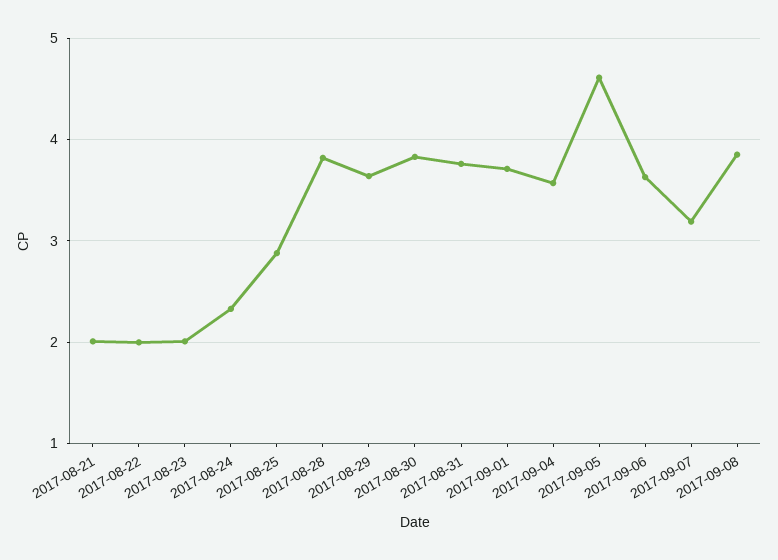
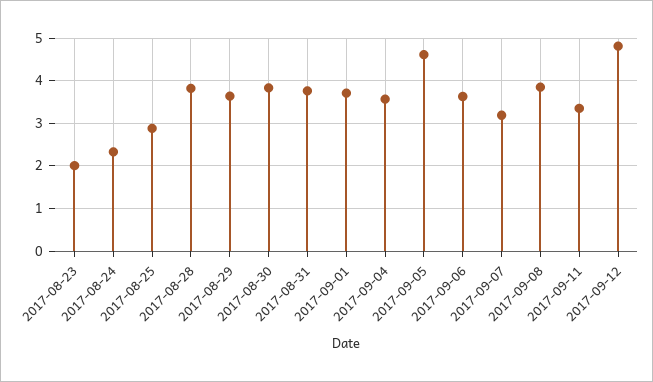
2017-08-21: 2 -> none
2017-08-22: 2 -> none
2017-09-11: none -> 3.4
2017-09-12: none -> 4.8

